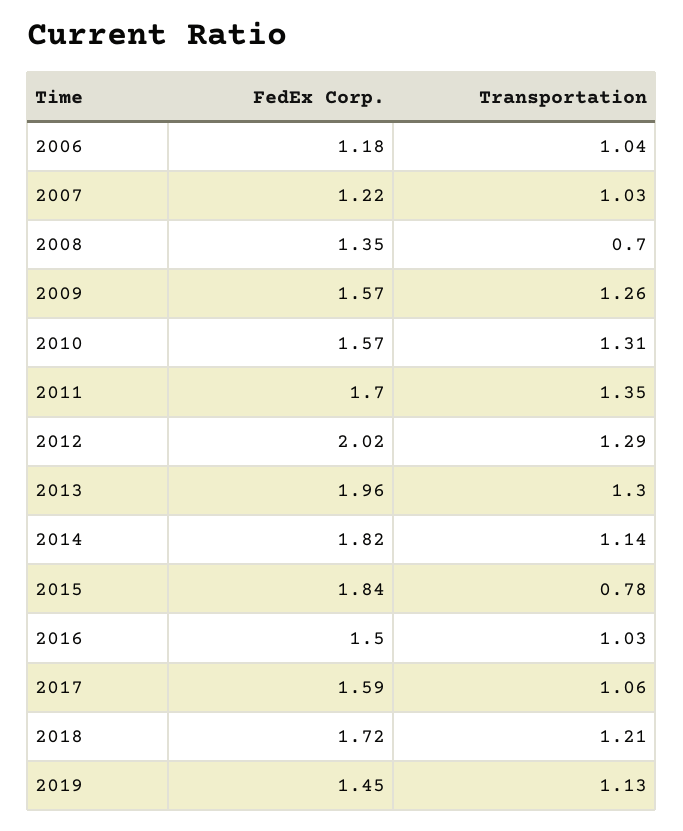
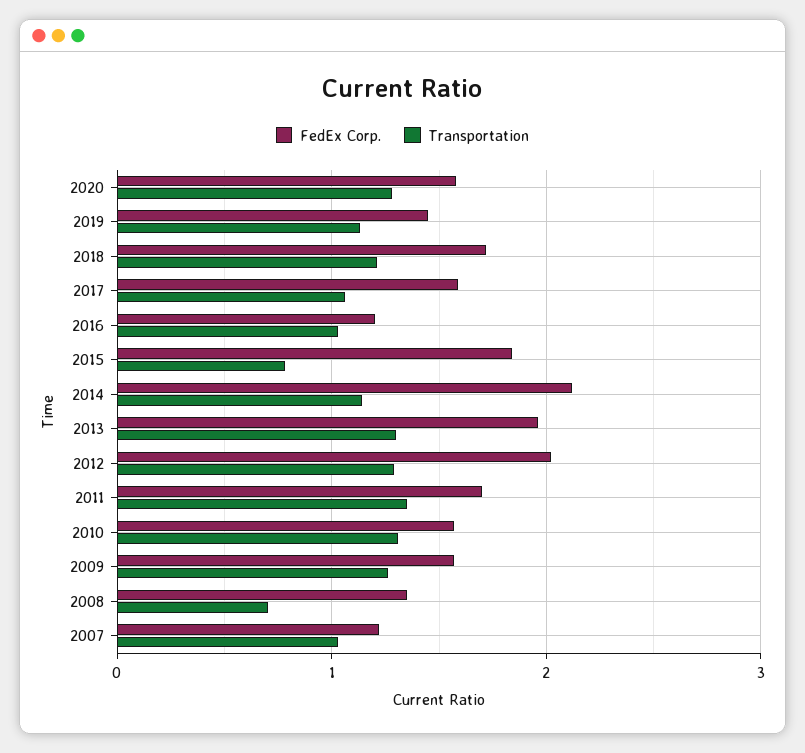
FedEx Corp., 2006: 1.18 -> none
Transportation, 2006: 1.04 -> none
FedEx Corp., 2014: 1.82 -> 2.1
FedEx Corp., 2016: 1.5 -> 1.2
FedEx Corp., 2020: none -> 1.6
Transportation, 2020: none -> 1.3

